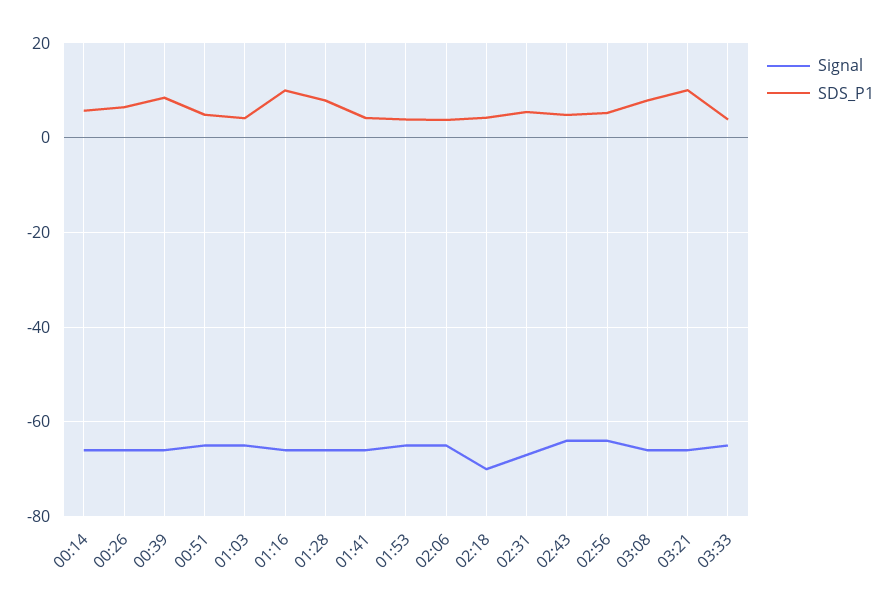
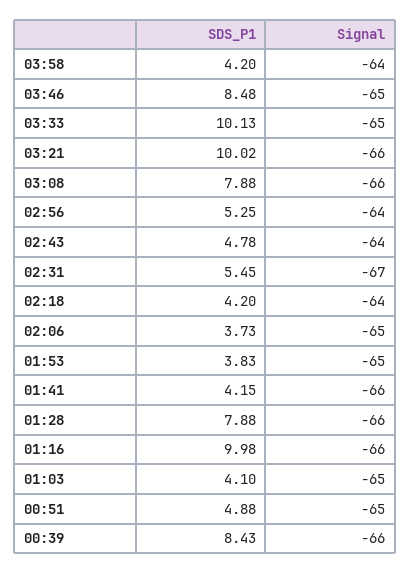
Signal, 00:14: -66 -> none
SDS_P1, 00:14: 6 -> none
Signal, 00:26: -66 -> none
SDS_P1, 00:26: 6 -> none
Signal, 02:18: -70 -> -64
SDS_P1, 03:33: 4 -> 10.13
SDS_P1, 03:58: none -> 4.2
Signal, 03:58: none -> -64
SDS_P1, 03:46: none -> 8.48
Signal, 03:46: none -> -65

